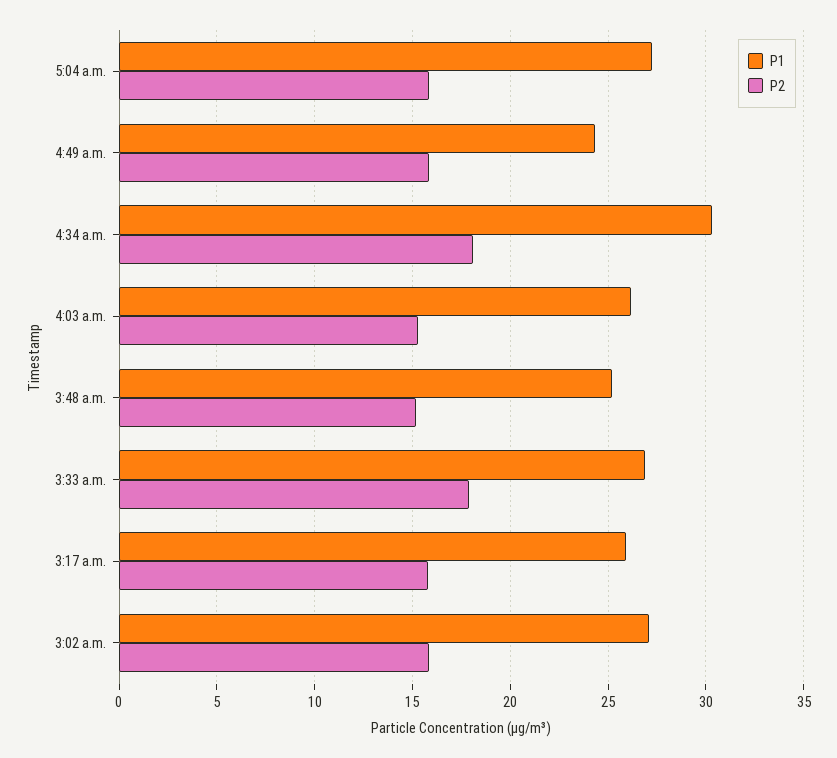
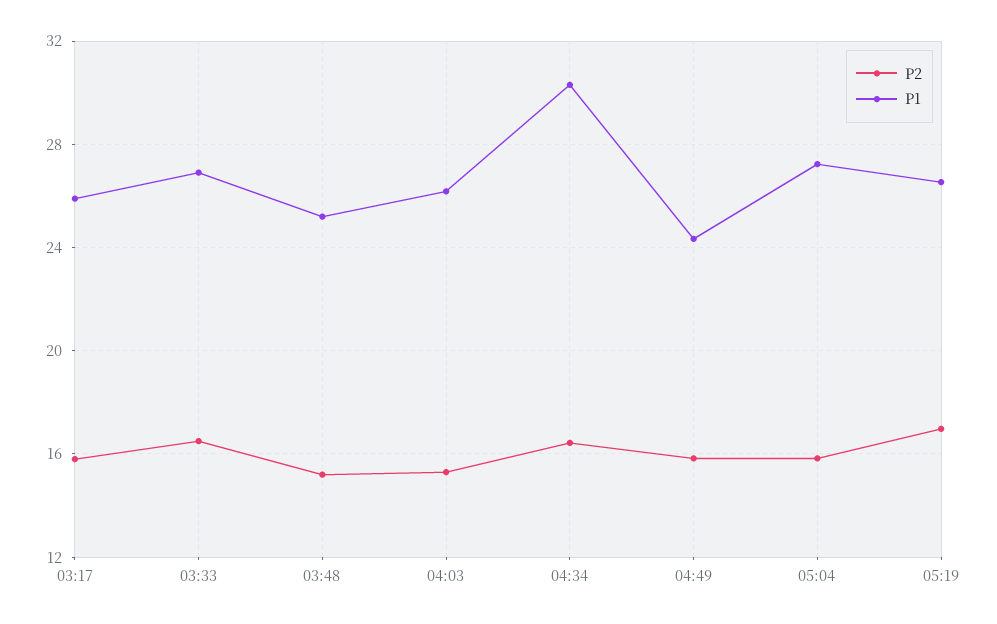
P2, 4:34 a.m.: 18 -> 16.5
P2, 3:33 a.m.: 18 -> 16.5
P1, 3:02 a.m.: 27 -> none
P2, 3:02 a.m.: 16 -> none
P2, 05:19: none -> 17
P1, 05:19: none -> 26.5

